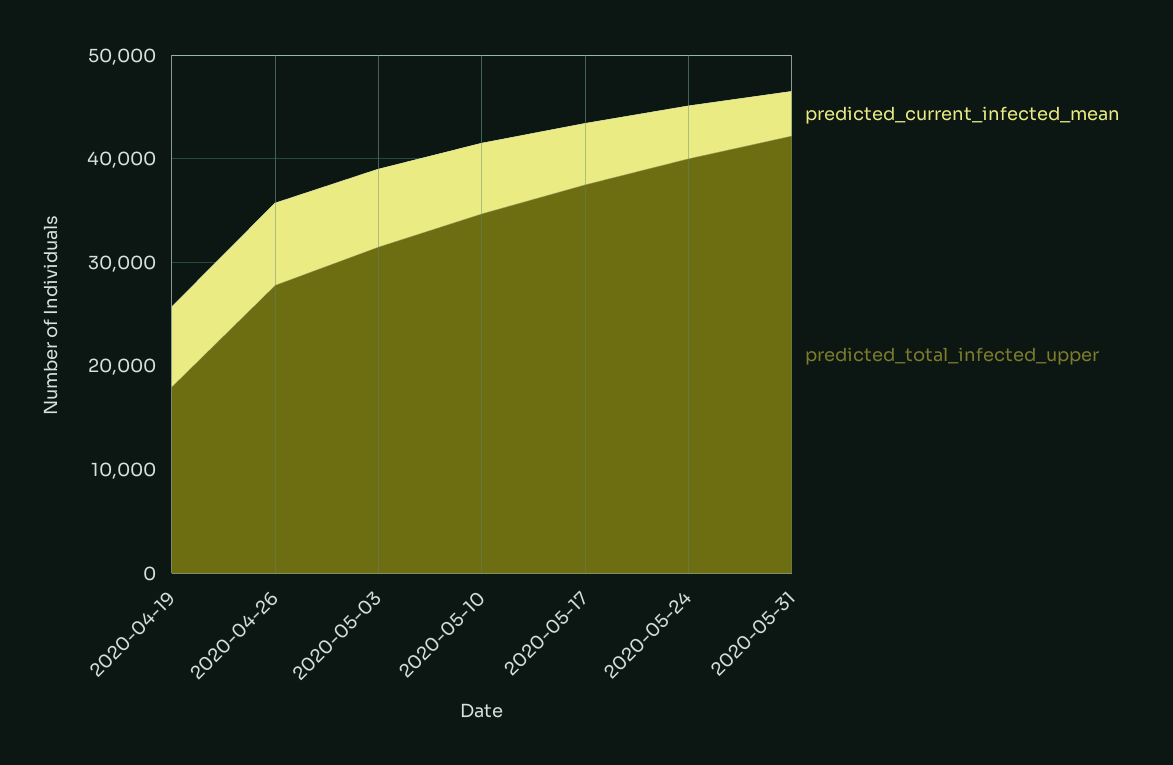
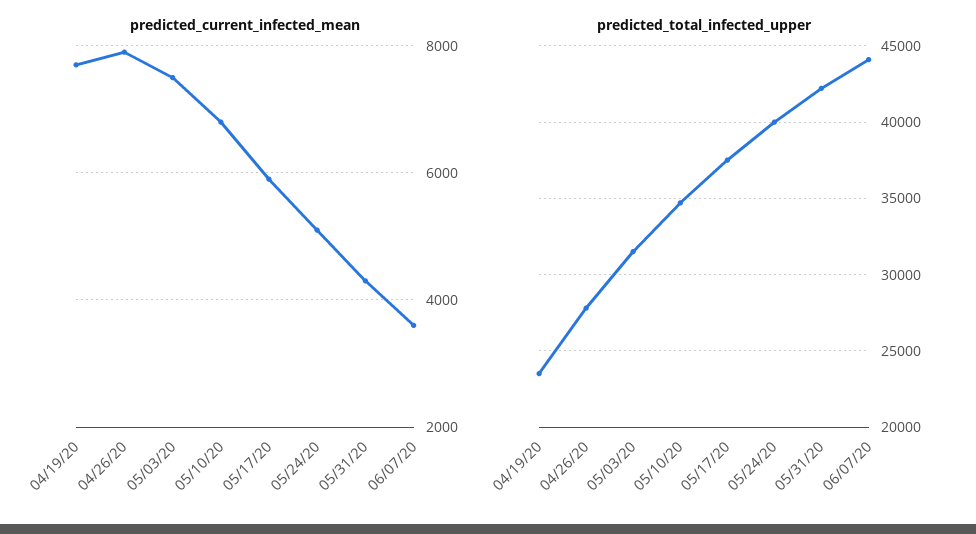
predicted_total_infected_upper, 2020-04-19: 18000 -> 23500
predicted_current_infected_mean, 06/07/20: none -> 3600
predicted_total_infected_upper, 06/07/20: none -> 44000

